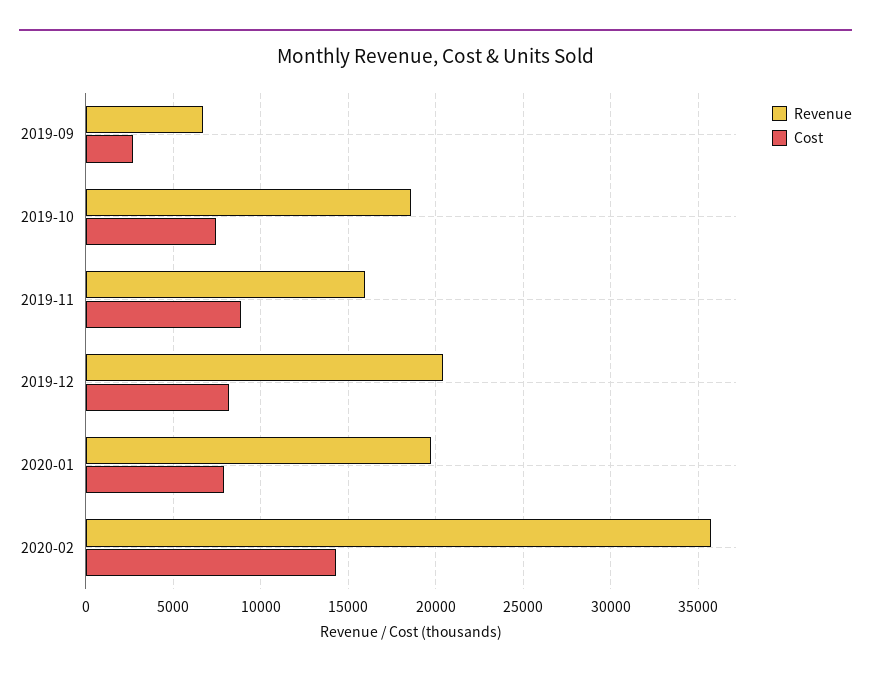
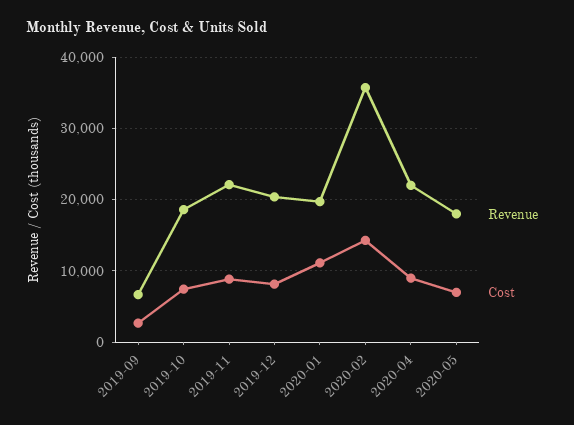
Revenue, 2019-11: 16000 -> 22000
Cost, 2020-01: 8000 -> 11000
Revenue, 2020-04: none -> 22000
Cost, 2020-04: none -> 9000
Revenue, 2020-05: none -> 18000
Cost, 2020-05: none -> 7000

